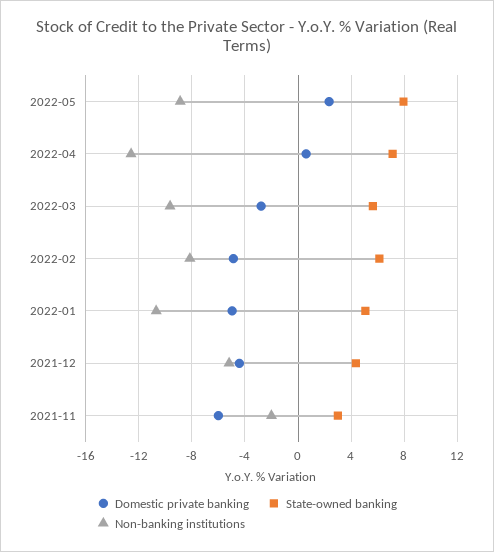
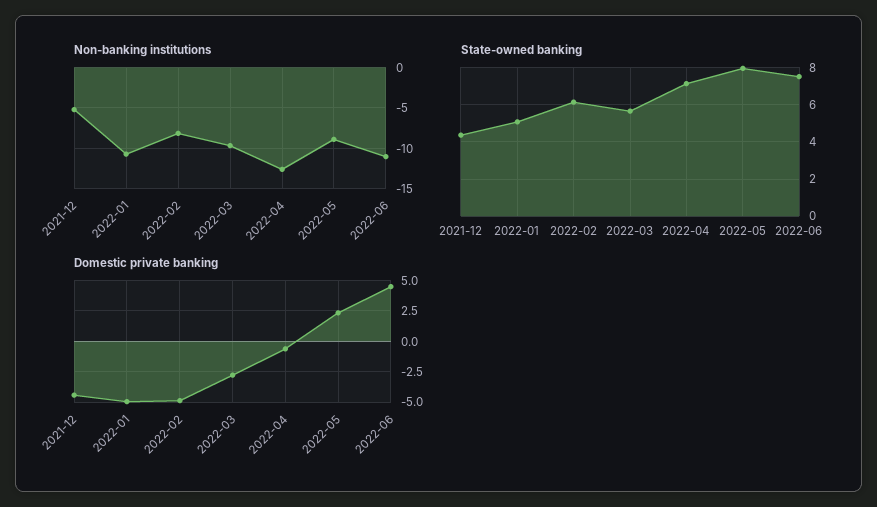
Domestic private banking, 2022-04: 0.5 -> -0.5
Domestic private banking, 2021-11: -6 -> none
State-owned banking, 2021-11: 3 -> none
Non-banking institutions, 2021-11: -2 -> none
Non-banking institutions, 2022-06: none -> -11
State-owned banking, 2022-06: none -> 7.5
Domestic private banking, 2022-06: none -> 4.5

